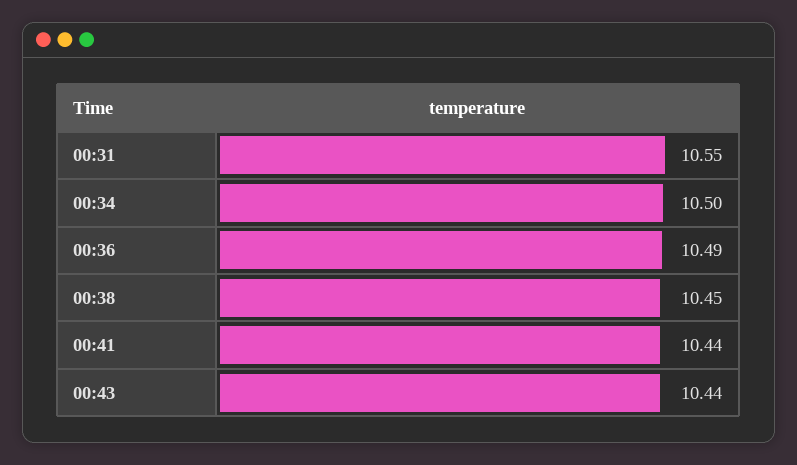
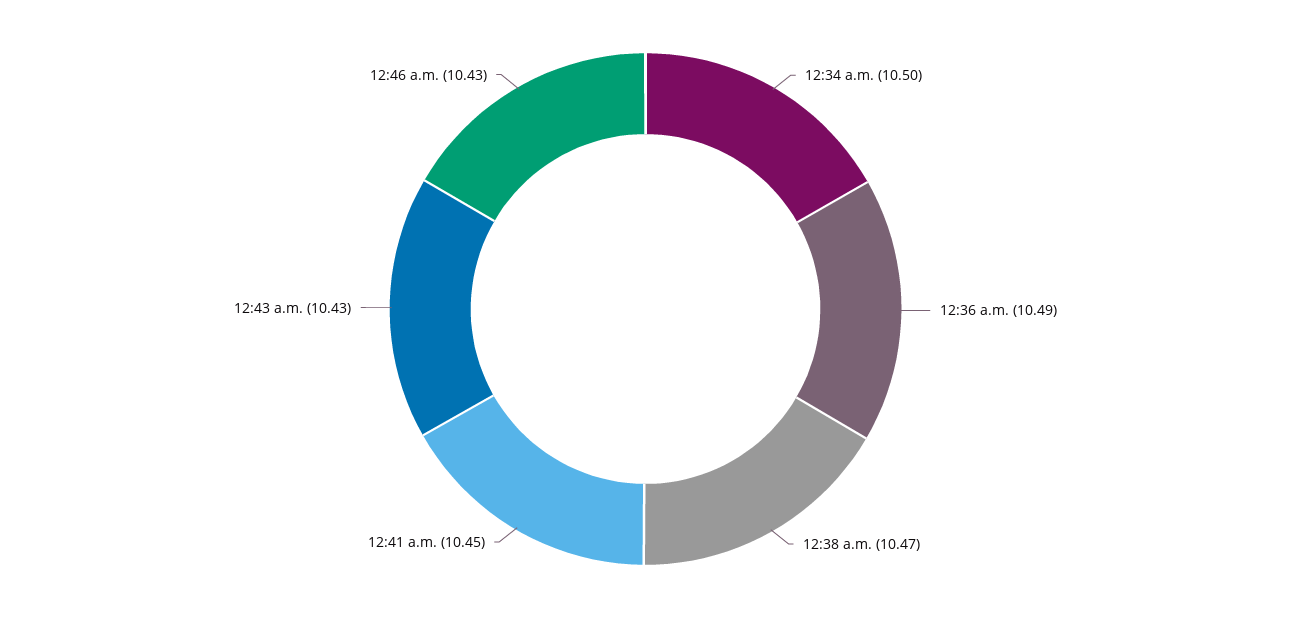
00:31: 10.55 -> none
00:38: 10.45 -> 10.47
00:41: 10.44 -> 10.45
00:43: 10.44 -> 10.43
12:46 a.m.: none -> 10.43

